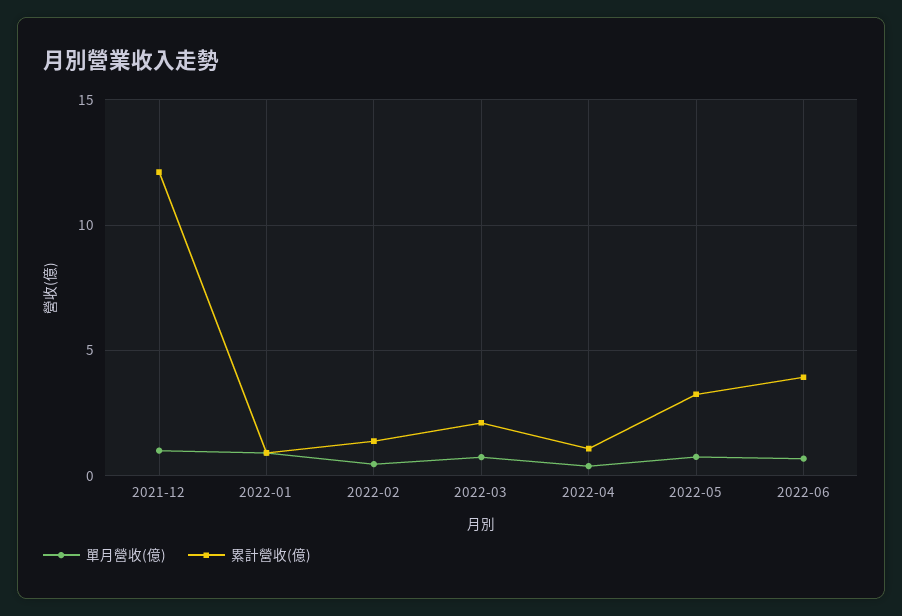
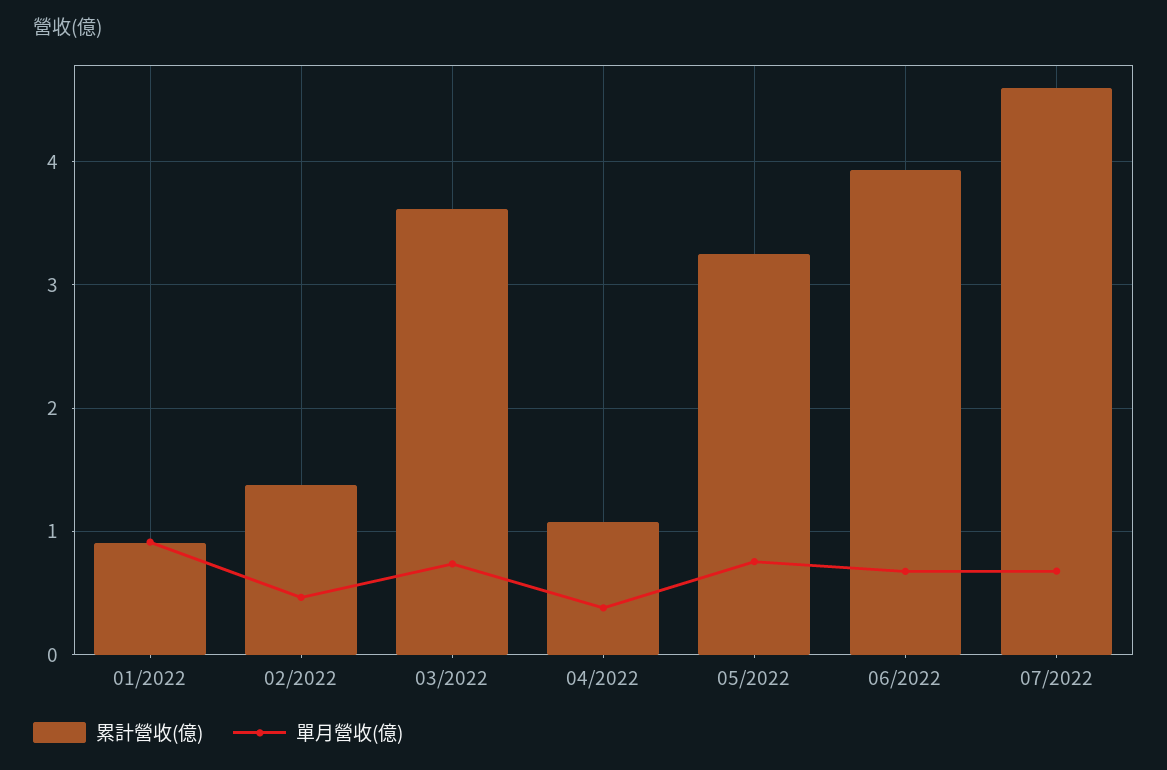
單月營收(億), 2021-12: 1 -> none
累計營收(億), 2021-12: 12 -> none
累計營收(億), 2022-03: 2 -> 3.6
累計營收(億), 07/2022: none -> 4.6
單月營收(億), 07/2022: none -> 0.7

